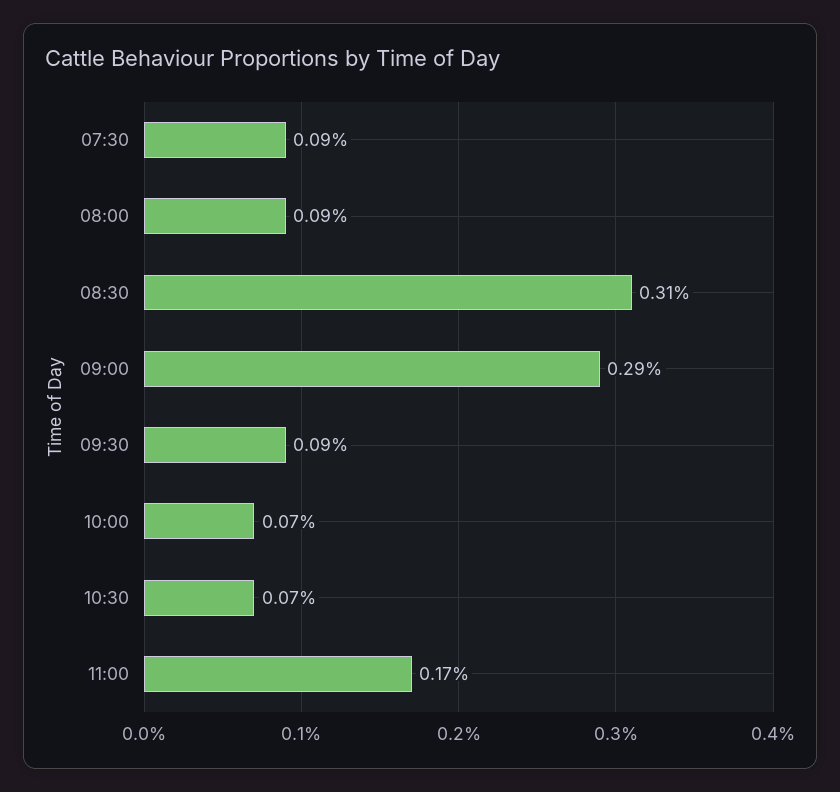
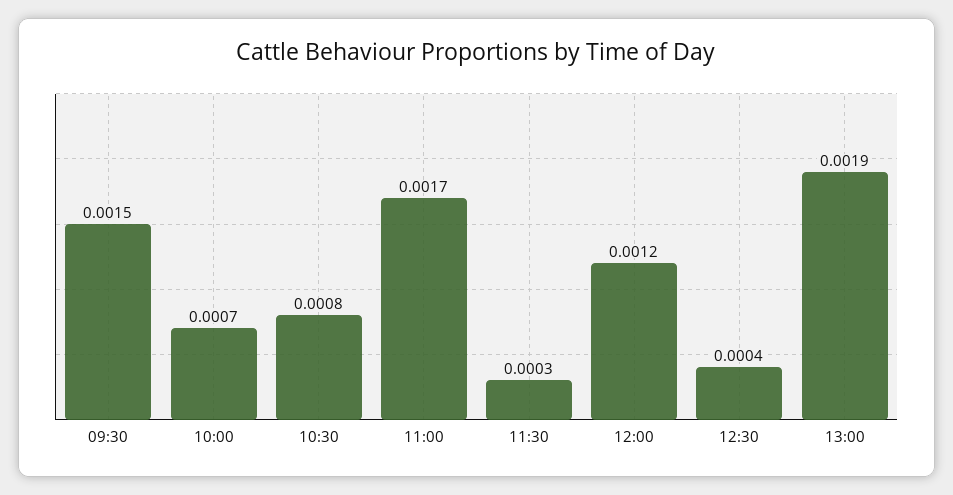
07:30: 0.0009 -> none
08:00: 0.0009 -> none
08:30: 0.0031 -> none
09:00: 0.0029 -> none
09:30: 0.0009 -> 0.0015
10:30: 0.0007 -> 0.0008
11:30: none -> 0.0003
12:00: none -> 0.0012
12:30: none -> 0.0004
13:00: none -> 0.0019

